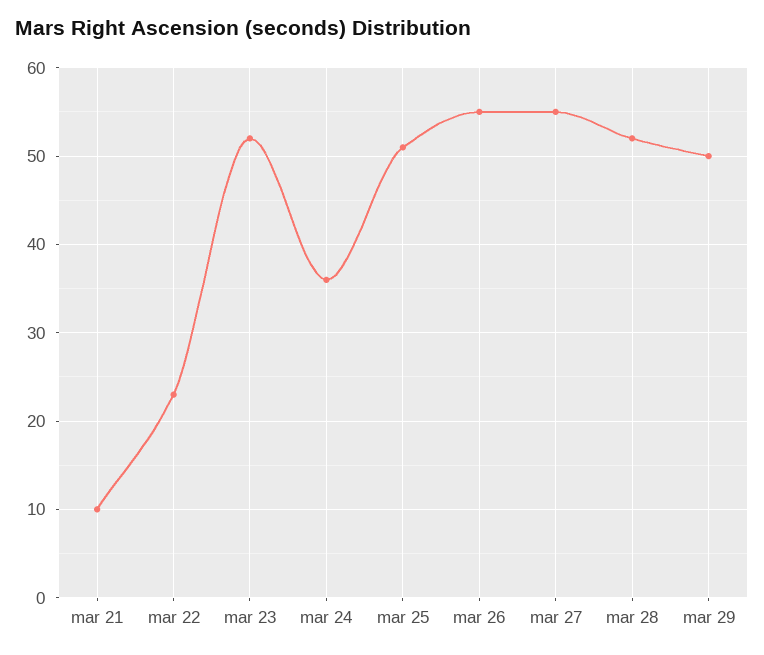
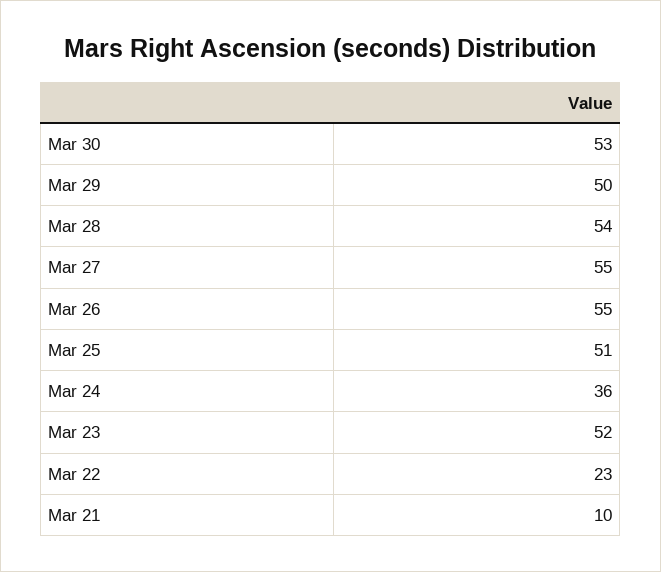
mar 28: 52 -> 54
Mar 30: none -> 53

